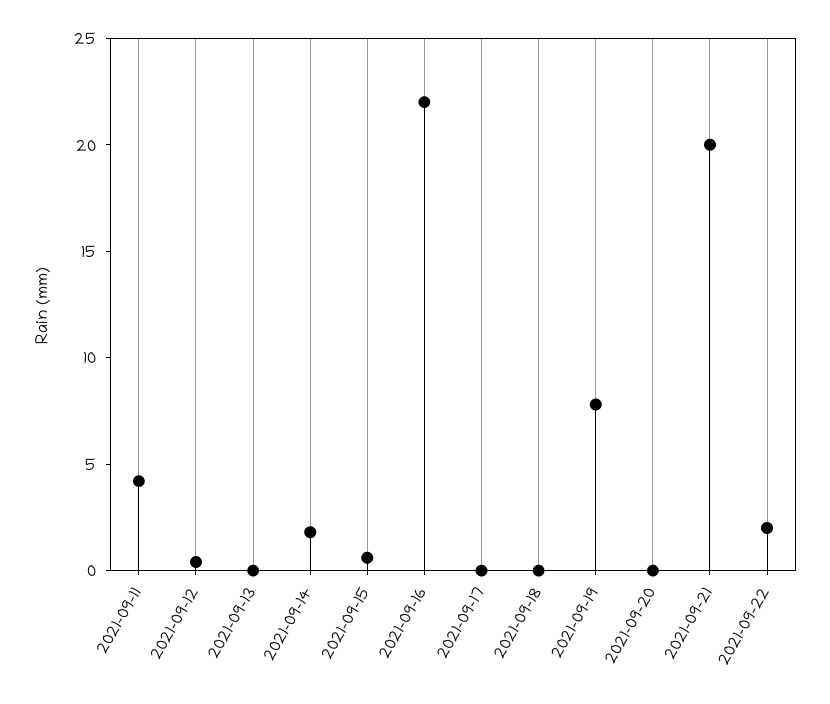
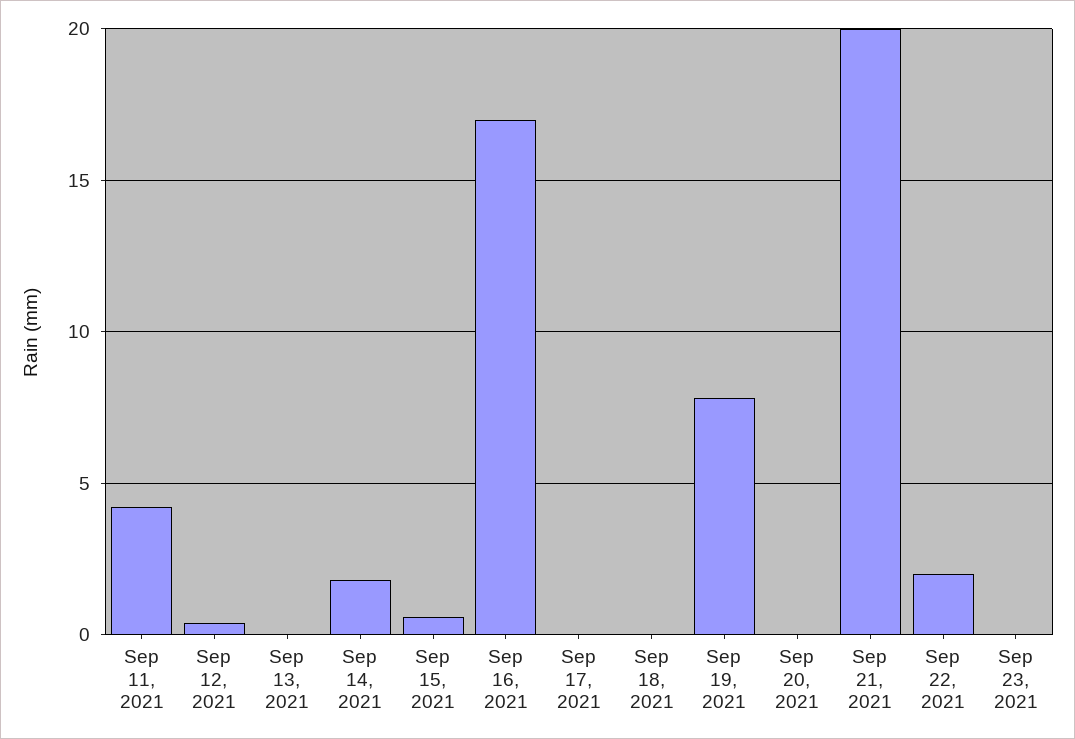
2021-09-16: 22 -> 17
Sep 23, 2021: none -> 0

